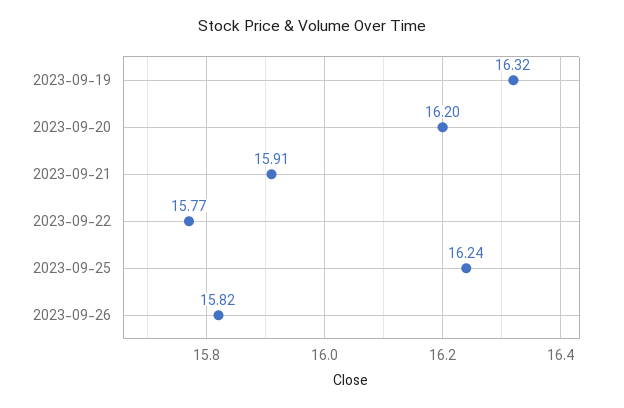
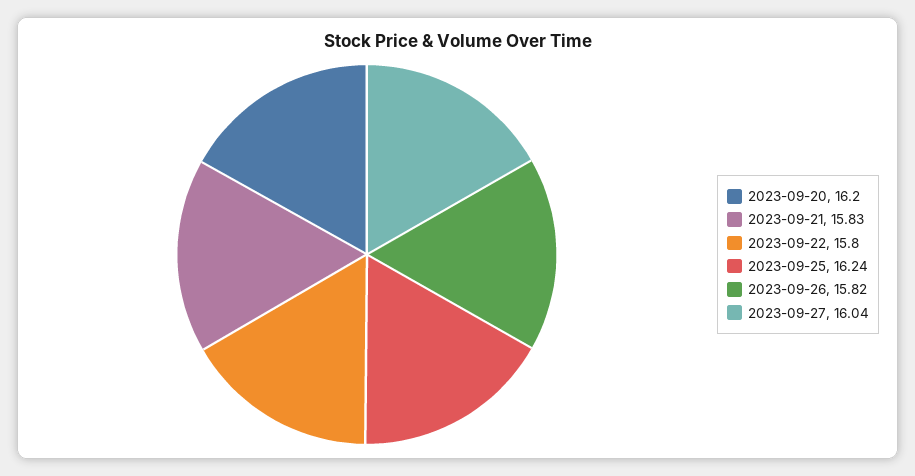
2023-09-19: 16.32 -> none
2023-09-21: 15.91 -> 15.83
2023-09-22: 15.77 -> 15.8
2023-09-27: none -> 16.04

